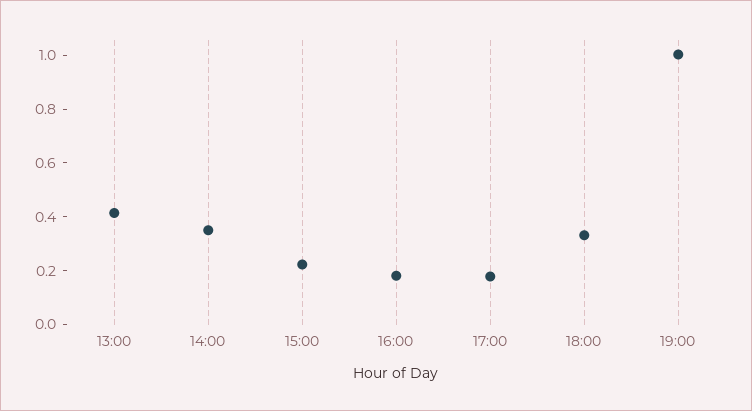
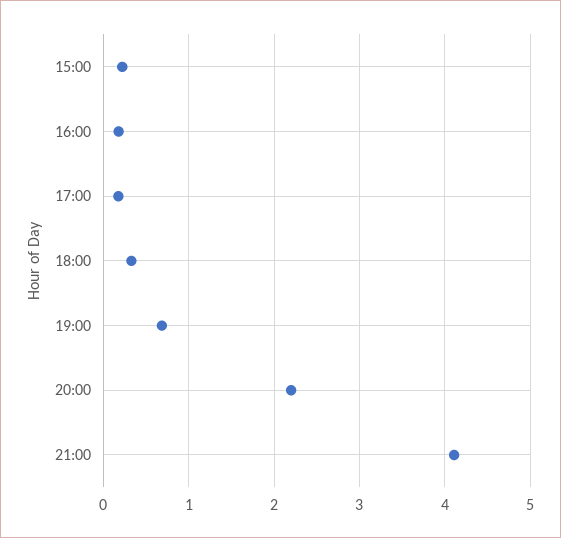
13:00: 0.4 -> none
14:00: 0.35 -> none
19:00: 1 -> 0.7
20:00: none -> 2.2
21:00: none -> 4.1

